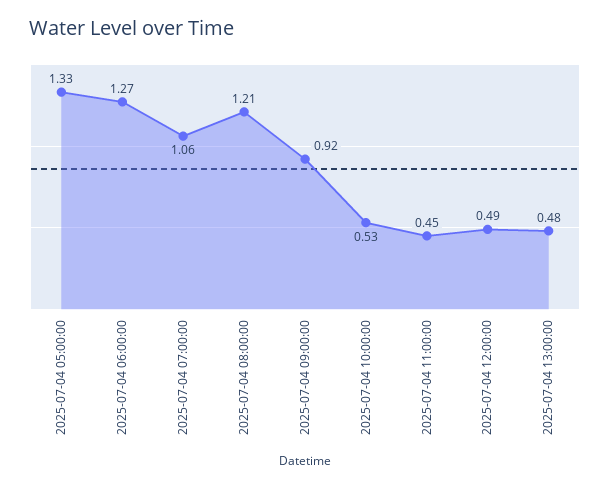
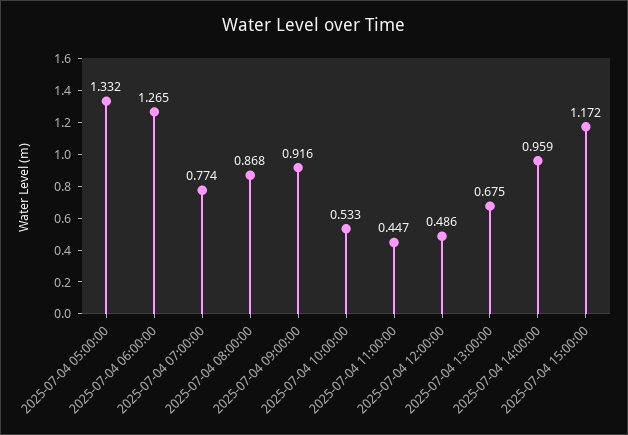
2025-07-04 07:00:00: 1.06 -> 0.774
2025-07-04 08:00:00: 1.21 -> 0.868
2025-07-04 13:00:00: 0.48 -> 0.675
2025-07-04 14:00:00: none -> 0.959
2025-07-04 15:00:00: none -> 1.172

